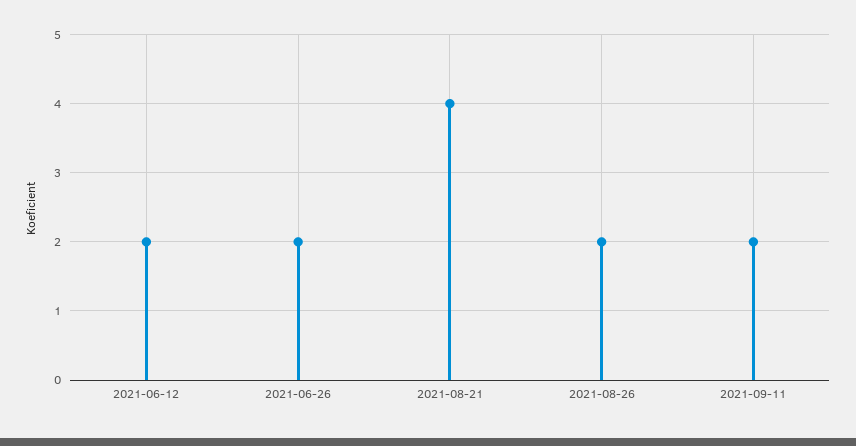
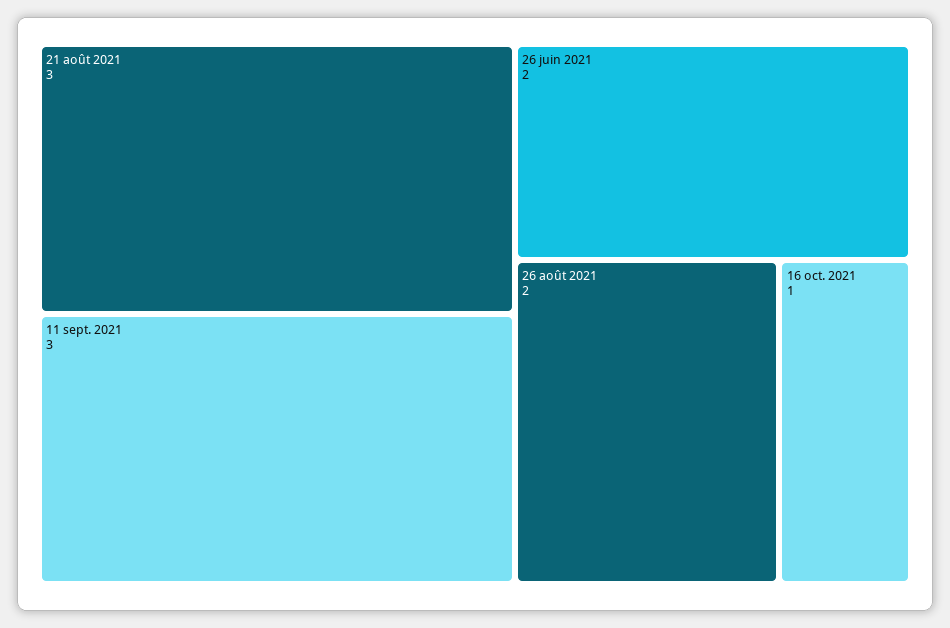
2021-06-12: 2 -> none
2021-08-21: 4 -> 3
2021-09-11: 2 -> 3
16 oct. 2021: none -> 1

